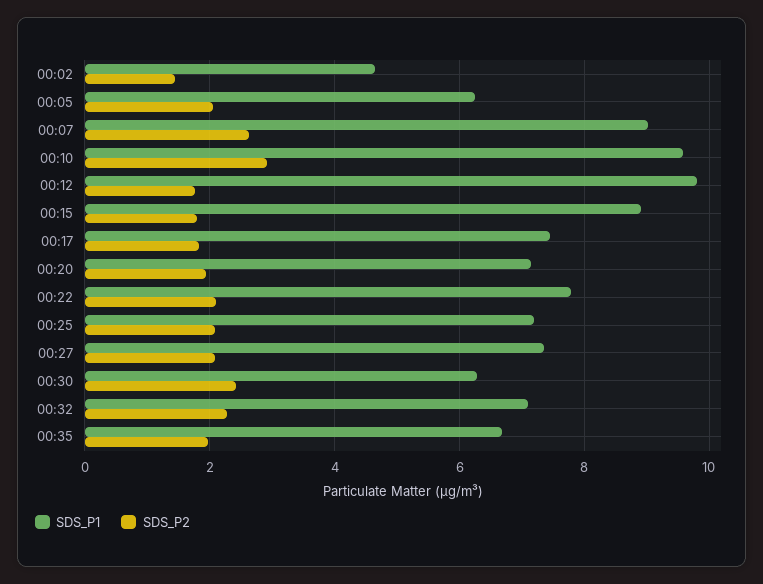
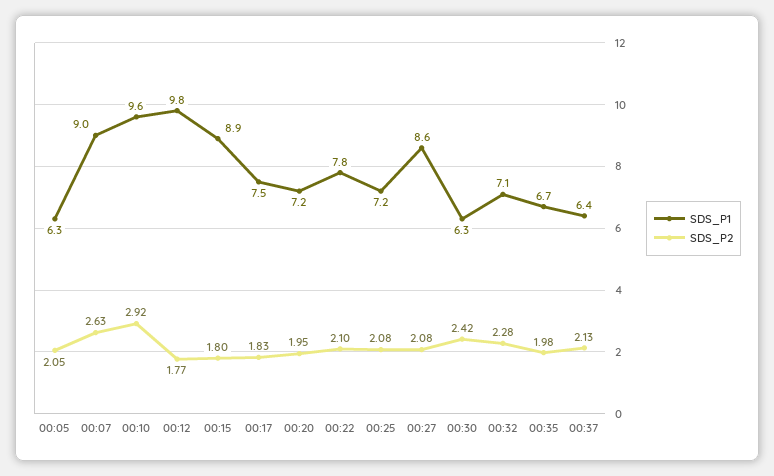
SDS_P1, 00:02: 4.6 -> none
SDS_P2, 00:02: 1.4 -> none
SDS_P1, 00:27: 7.4 -> 8.6
SDS_P1, 00:37: none -> 6.4
SDS_P2, 00:37: none -> 2.13

